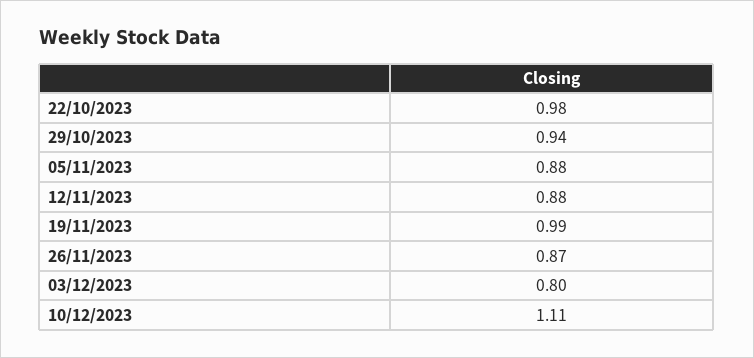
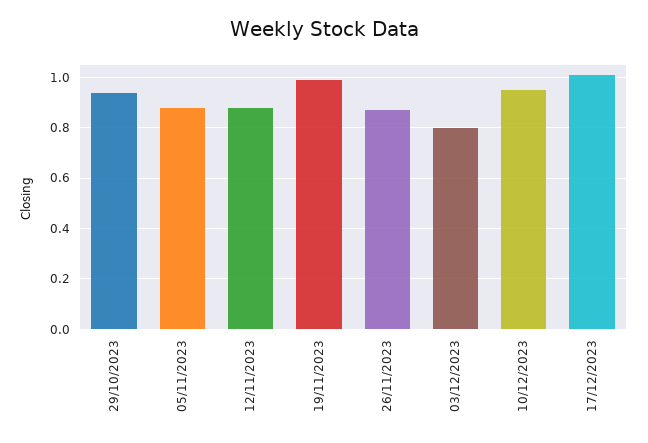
22/10/2023: 0.98 -> none
10/12/2023: 1.11 -> 0.95
17/12/2023: none -> 1

